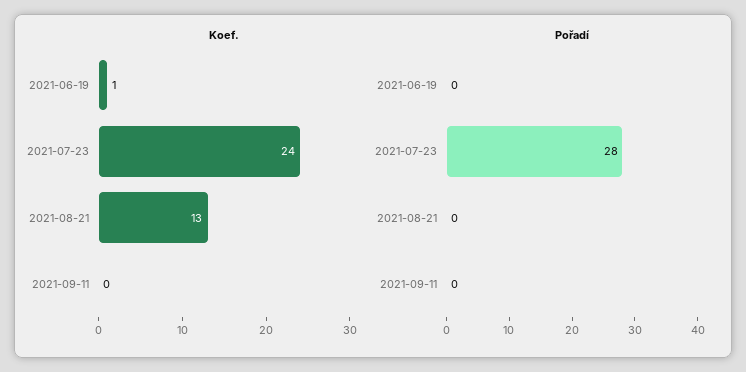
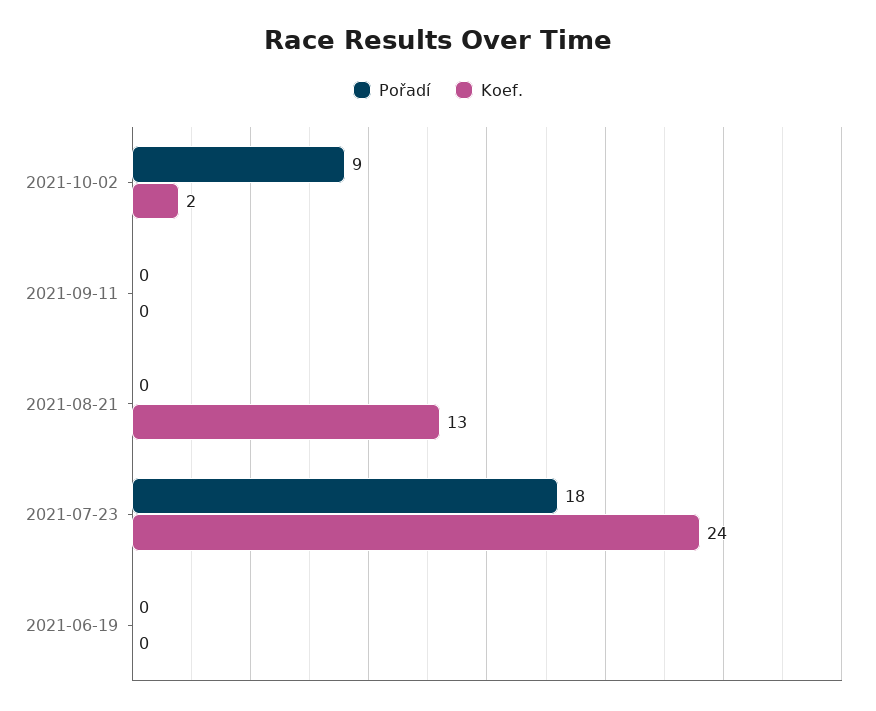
Koef., 2021-06-19: 1 -> 0
Pořadí, 2021-07-23: 28 -> 18
Pořadí, 2021-10-02: none -> 9
Koef., 2021-10-02: none -> 2

